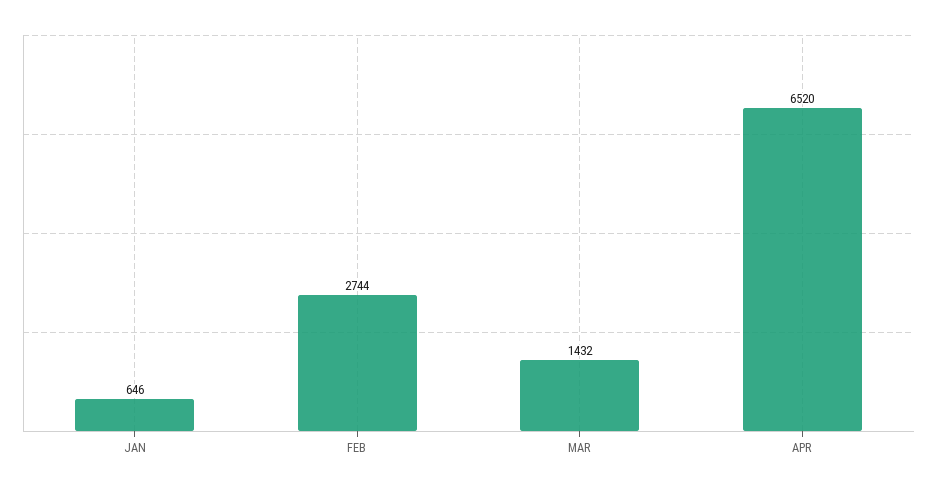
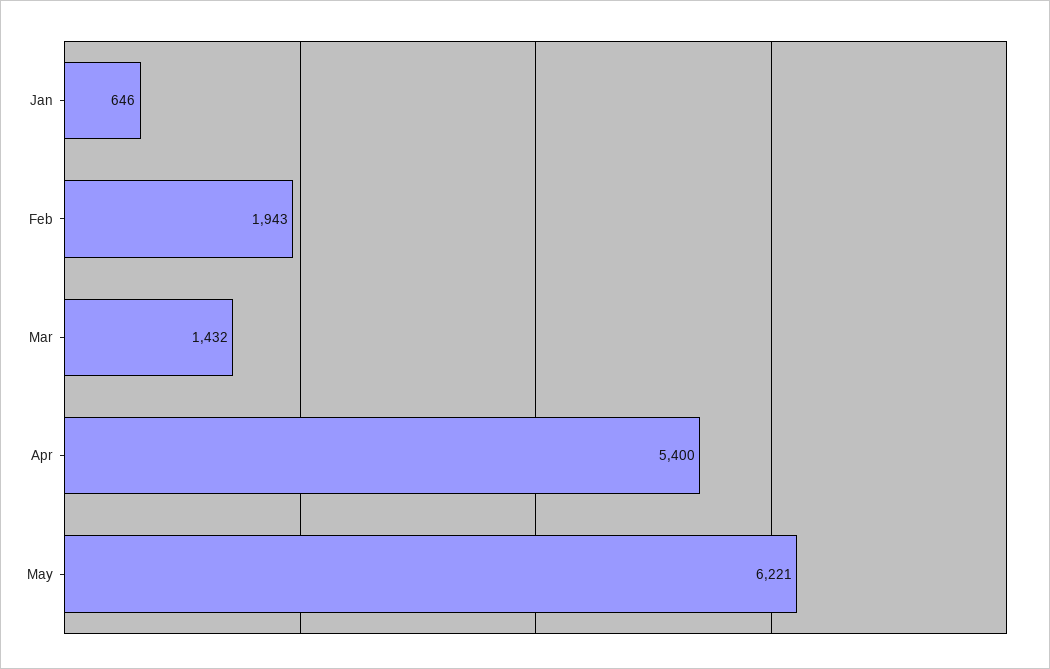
FEB: 2744 -> 1943
APR: 6520 -> 5400
May: none -> 6221

